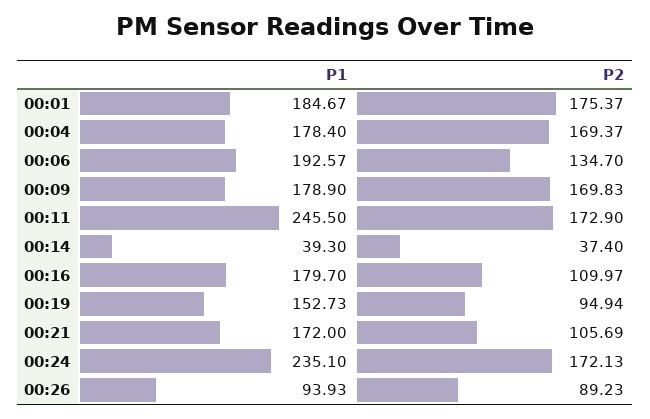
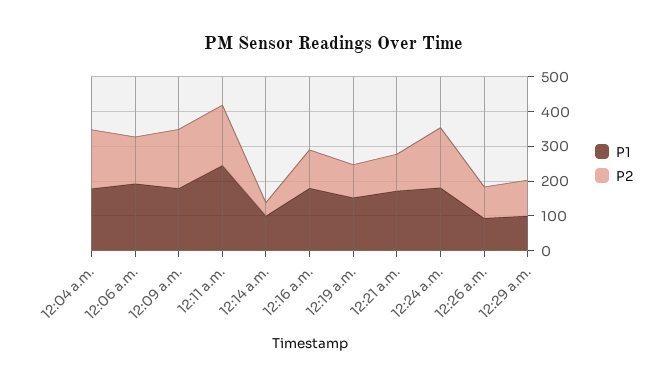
P1, 00:01: 184.67 -> none
P2, 00:01: 175.37 -> none
P1, 00:14: 39.3 -> 100
P1, 00:24: 235.1 -> 175
P1, 12:29 a.m.: none -> 100
P2, 12:29 a.m.: none -> 100

